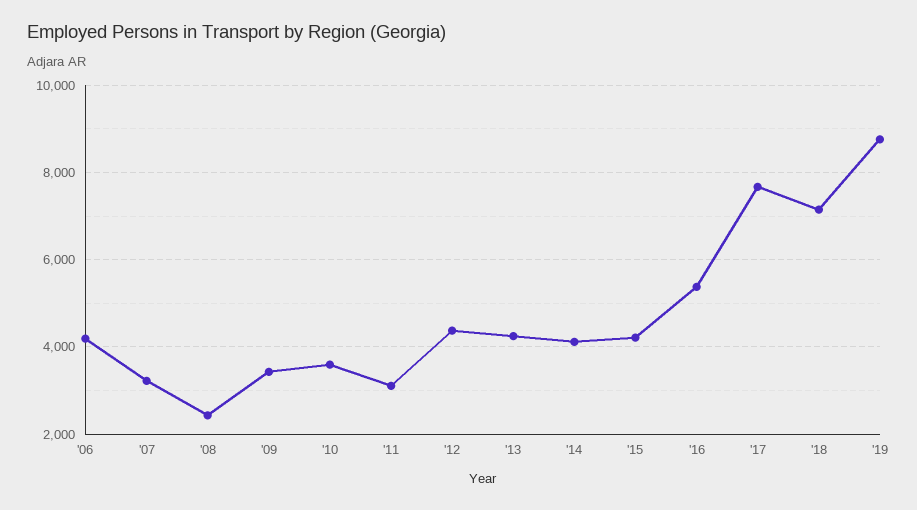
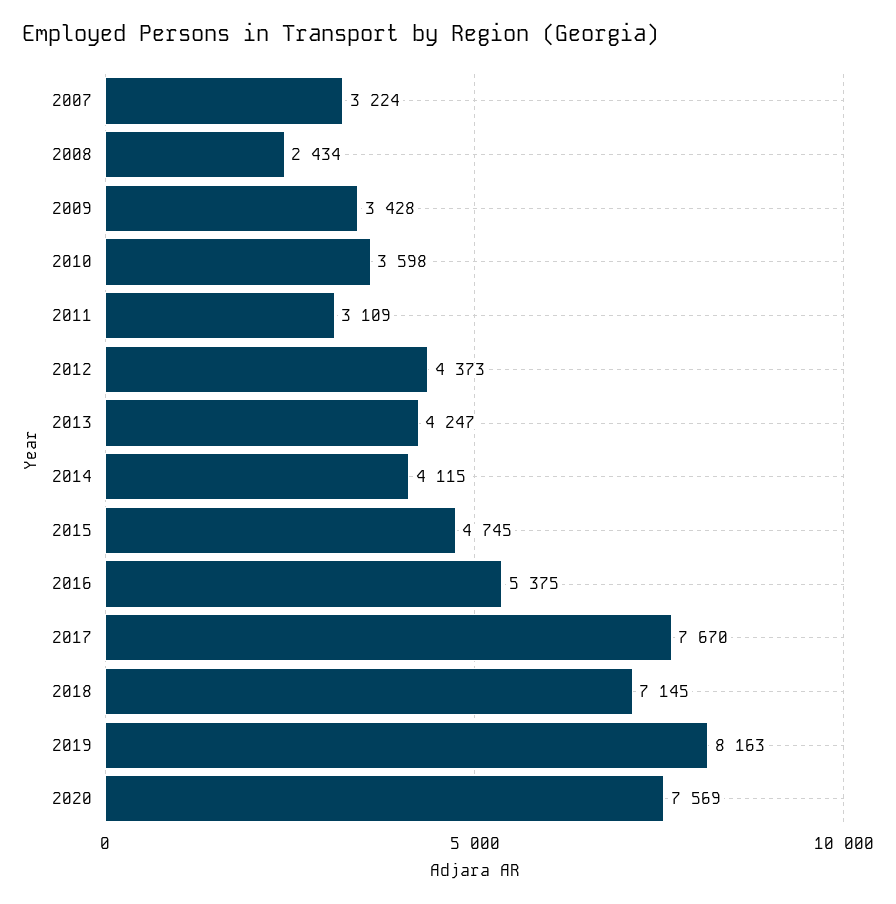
'06: 4200 -> none
'15: 4200 -> 4745
'19: 8800 -> 8163
2020: none -> 7569

